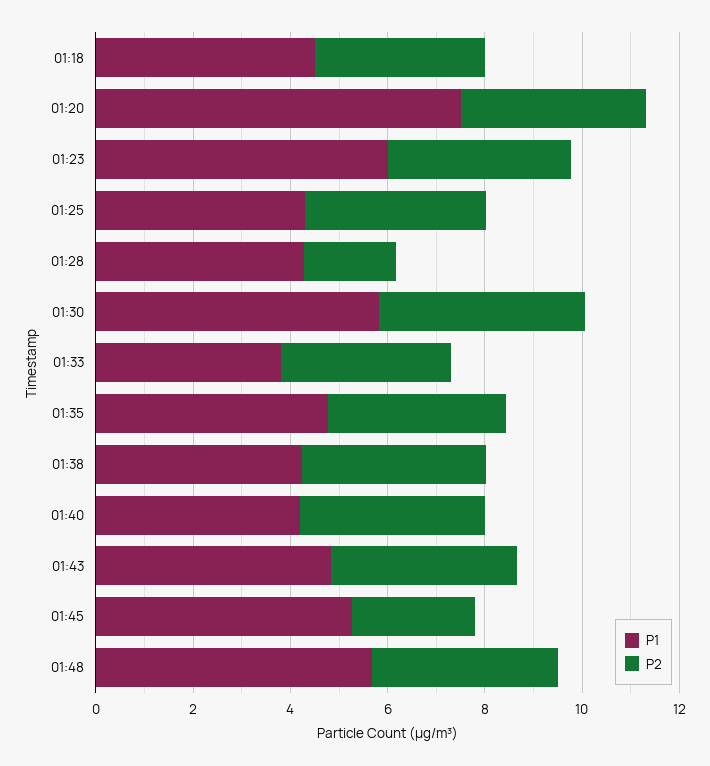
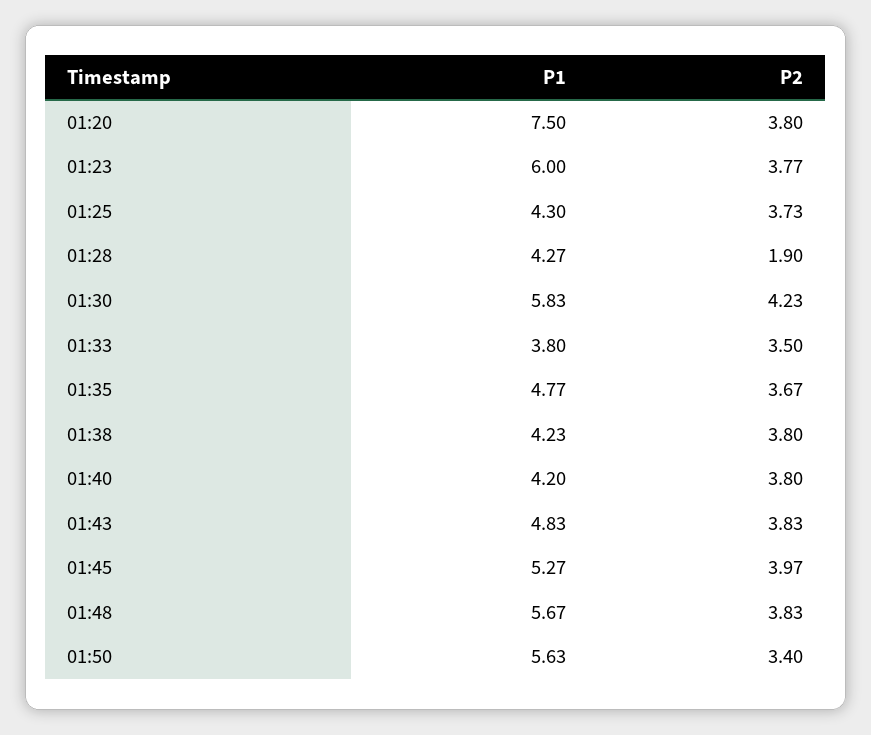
P1, 01:18: 4.5 -> none
P2, 01:18: 3.5 -> none
P2, 01:45: 2.5 -> 3.97
P1, 01:50: none -> 5.63
P2, 01:50: none -> 3.4

